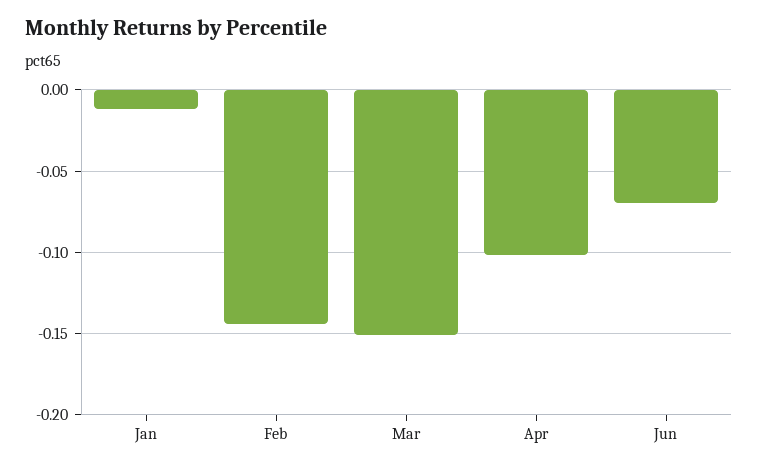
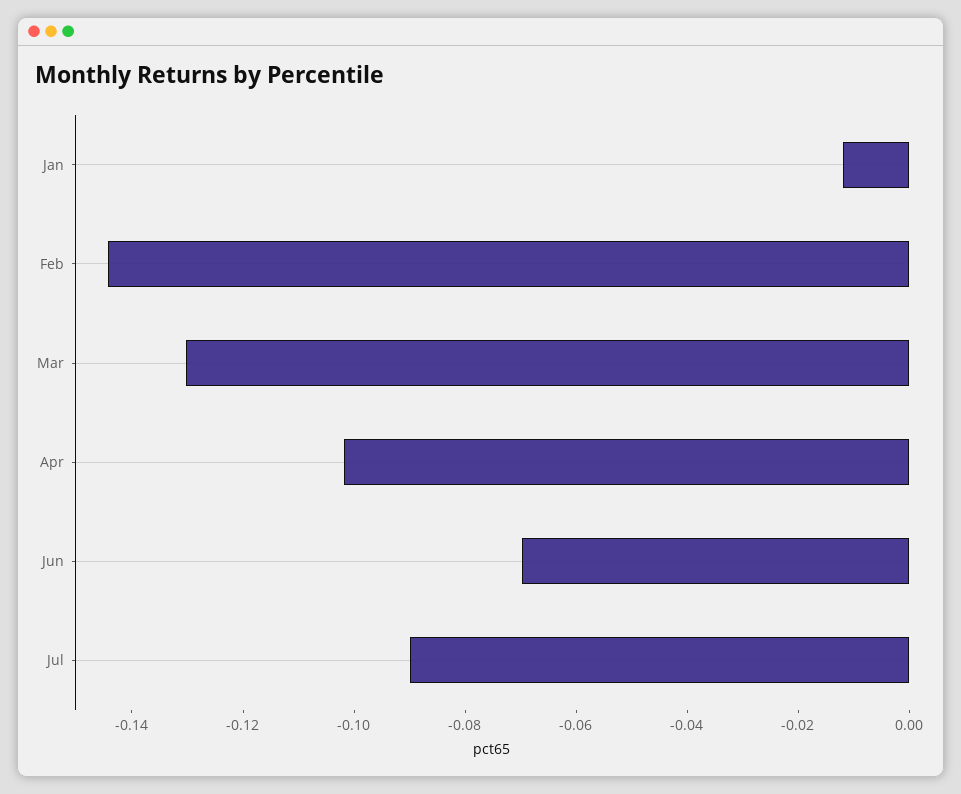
Mar: -0.15 -> -0.13
Jul: none -> -0.09

